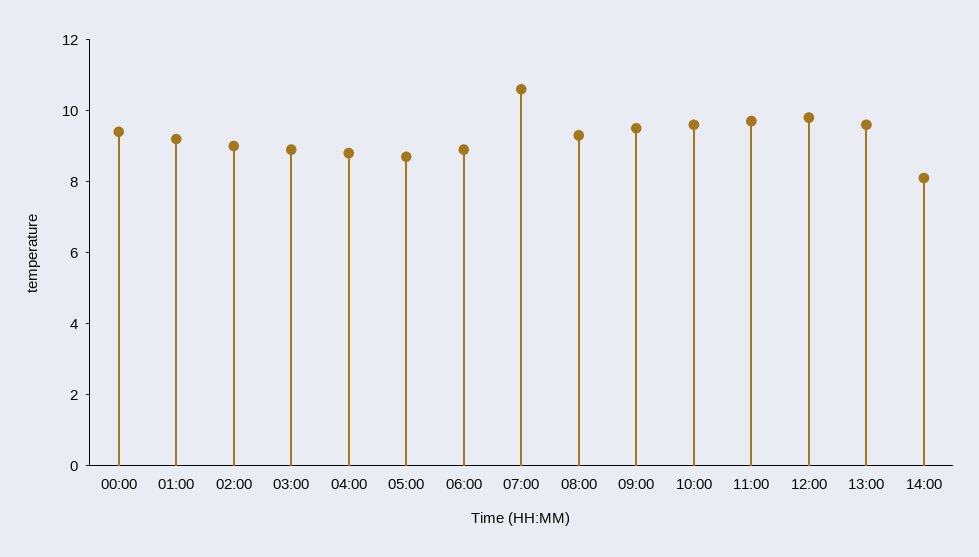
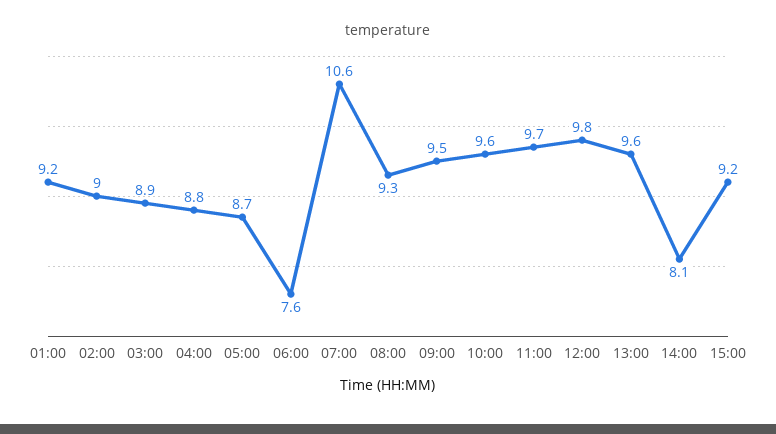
00:00: 9.5 -> none
06:00: 9 -> 7.6
15:00: none -> 9.2

